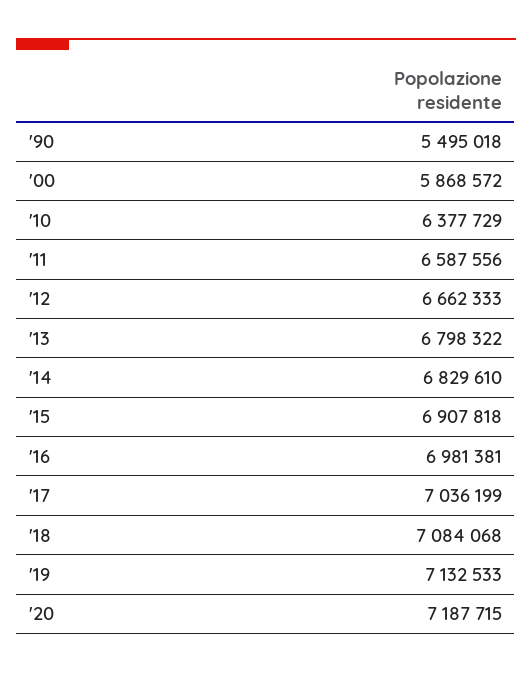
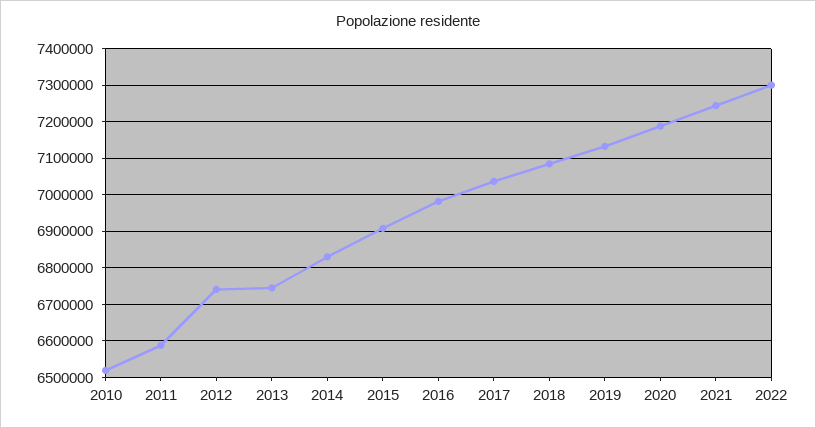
'90: 5495018 -> none
'00: 5868572 -> none
'10: 6377729 -> 6520000
'12: 6662333 -> 6740000
'13: 6798322 -> 6740000
2021: none -> 7240000
2022: none -> 7300000

